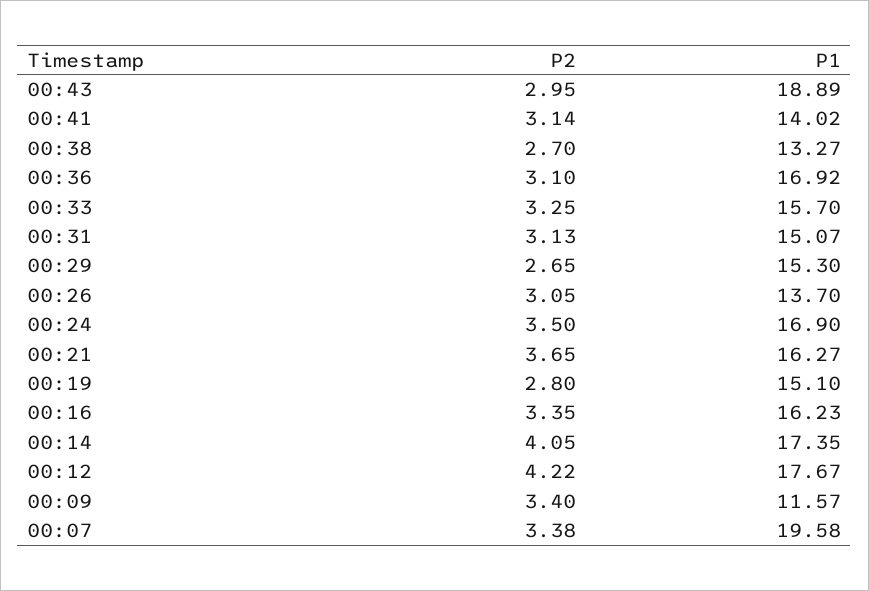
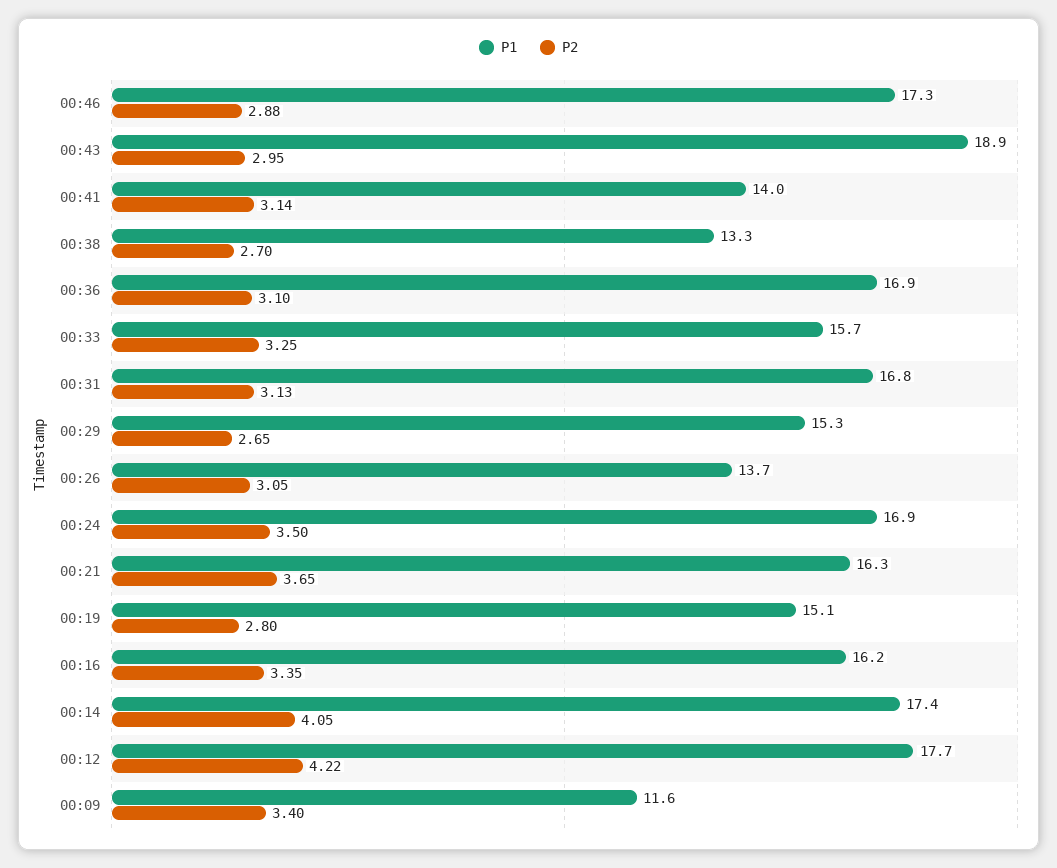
P1, 00:31: 15.07 -> 16.8
P2, 00:07: 3.38 -> none
P1, 00:07: 19.58 -> none
P1, 00:46: none -> 17.3
P2, 00:46: none -> 2.88

